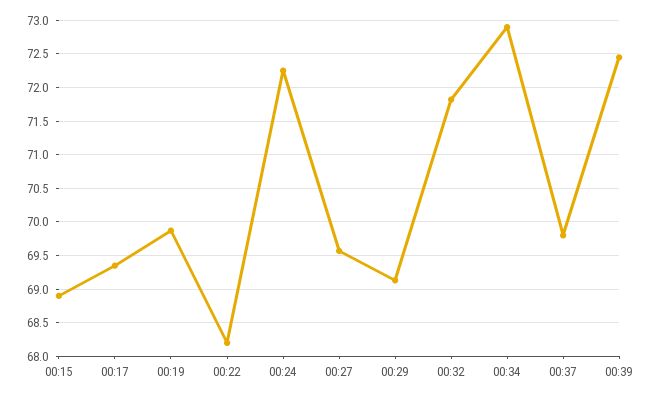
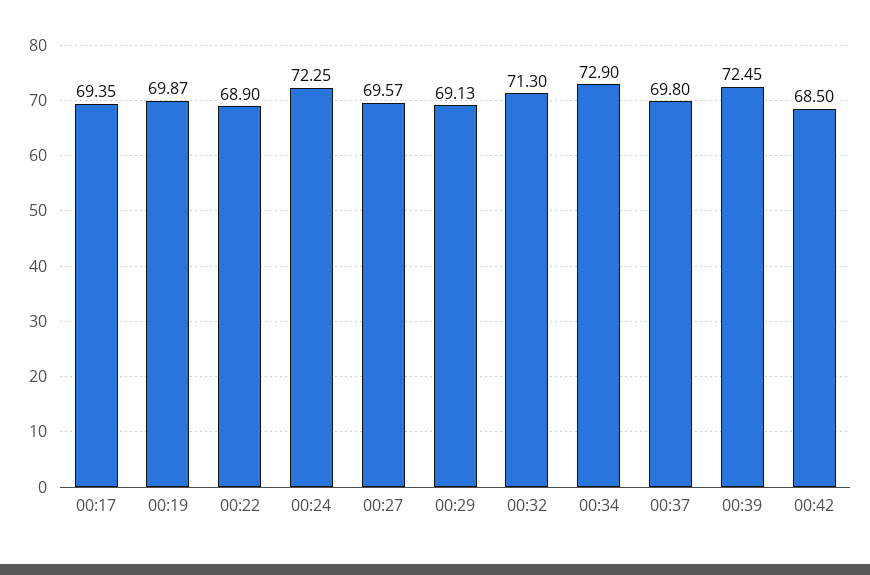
00:15: 68.9 -> none
00:22: 68.2 -> 68.9
00:32: 71.8 -> 71.3
00:42: none -> 68.5

